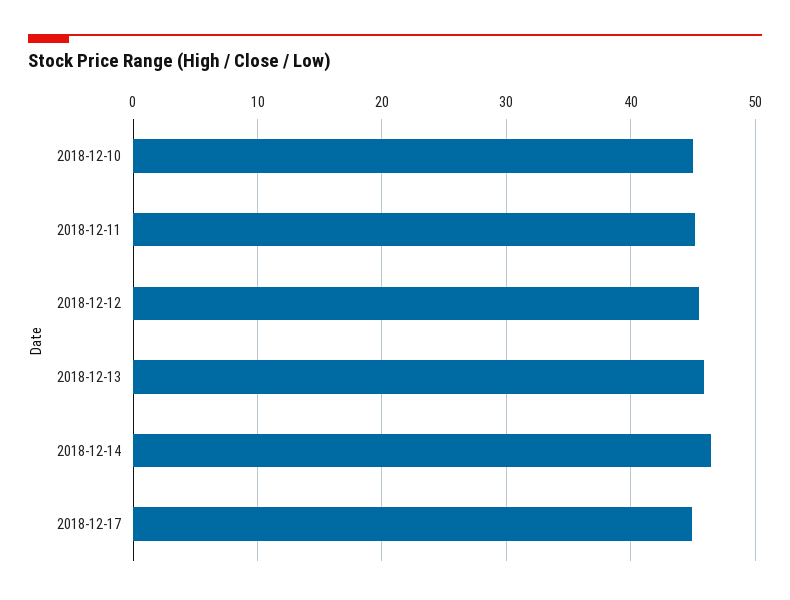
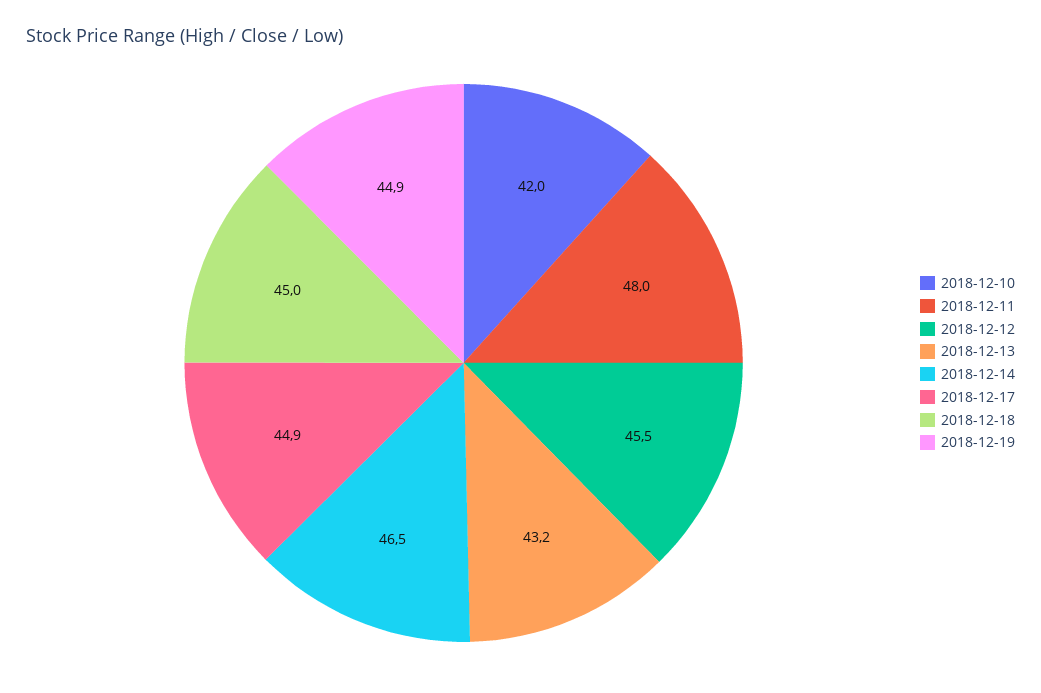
2018-12-10: 45 -> 42
2018-12-11: 45 -> 48
2018-12-13: 46 -> 43.2
2018-12-18: none -> 45
2018-12-19: none -> 44.9

